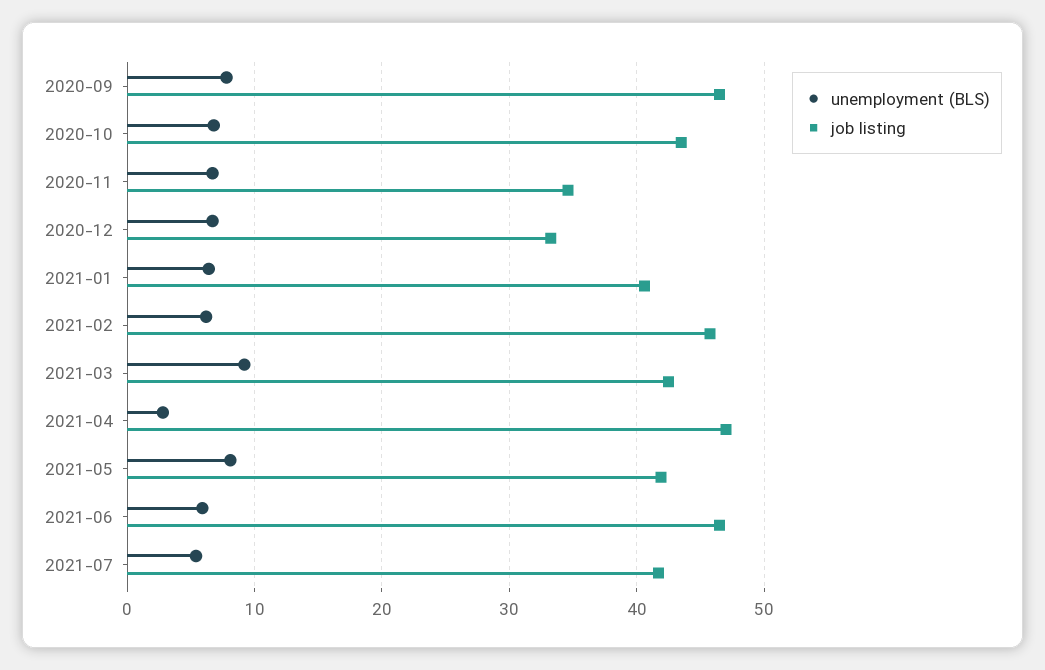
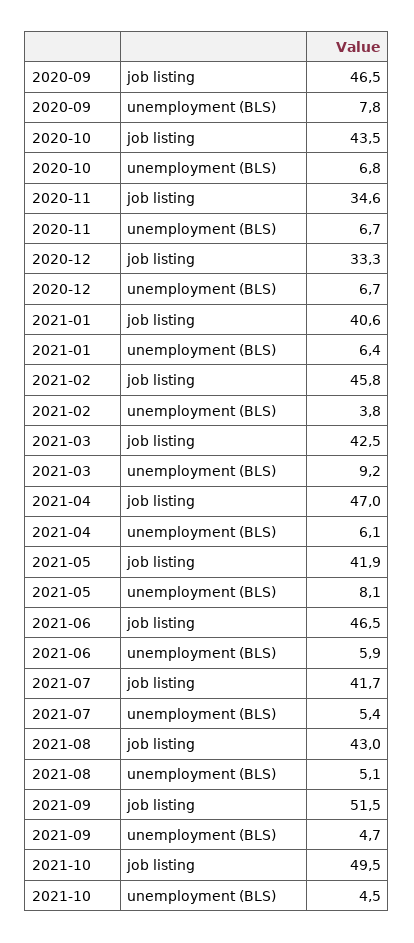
unemployment (BLS), 2021-02: 6 -> 3.8
unemployment (BLS), 2021-04: 3 -> 6.1
job listing, 2021-08: none -> 43
unemployment (BLS), 2021-08: none -> 5.1
job listing, 2021-09: none -> 51.5
unemployment (BLS), 2021-09: none -> 4.7
job listing, 2021-10: none -> 49.5
unemployment (BLS), 2021-10: none -> 4.5

